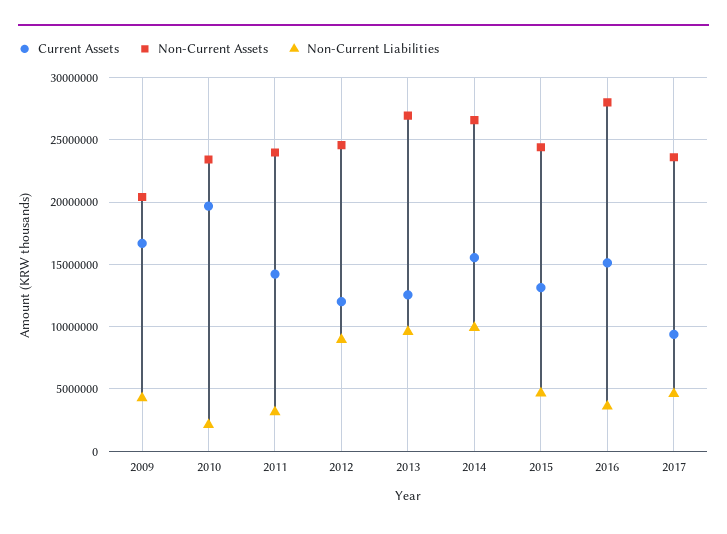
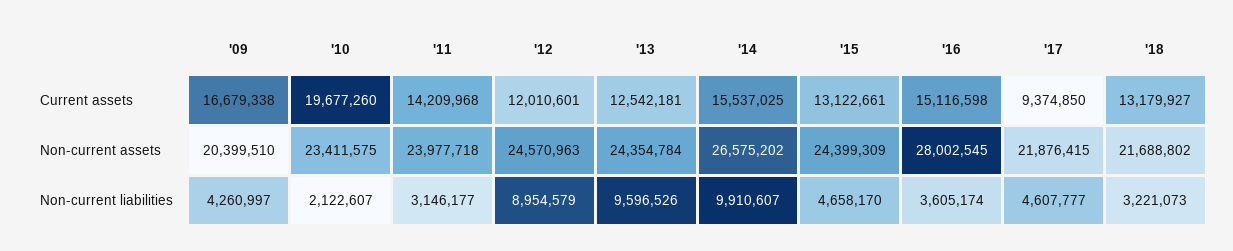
Non-Current Assets, 2013: 27000000 -> 24354784
Non-Current Assets, 2017: 23500000 -> 21876415
Current Assets, '18: none -> 13179927
Non-Current Assets, '18: none -> 21688802
Non-Current Liabilities, '18: none -> 3221073

